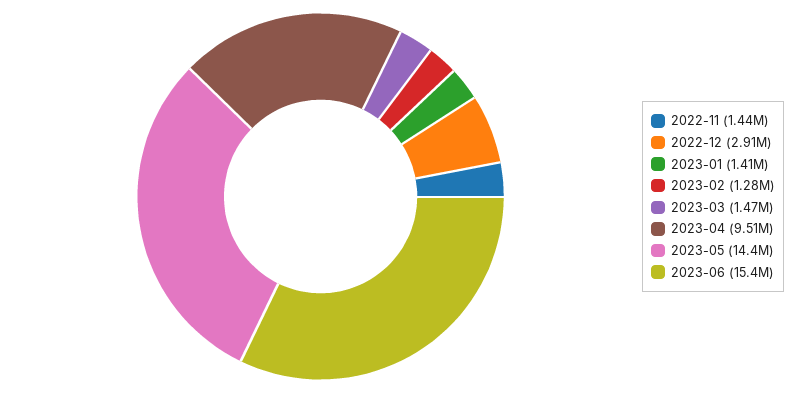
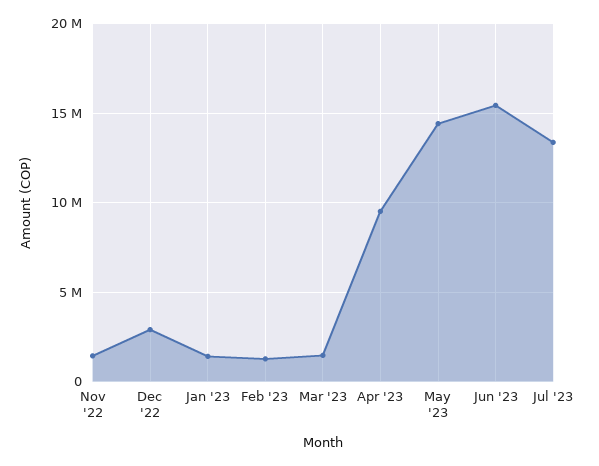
Jul '23: none -> 13500000

